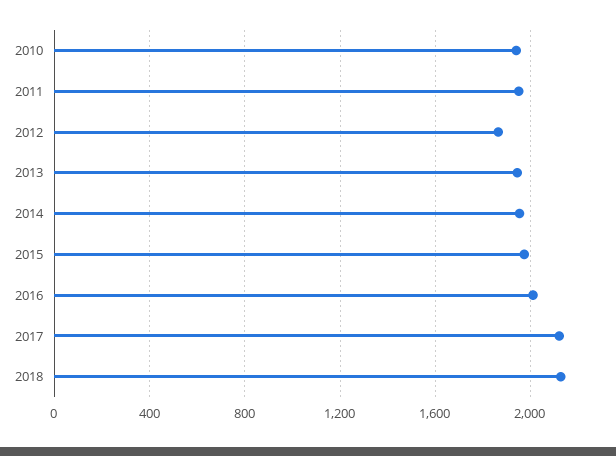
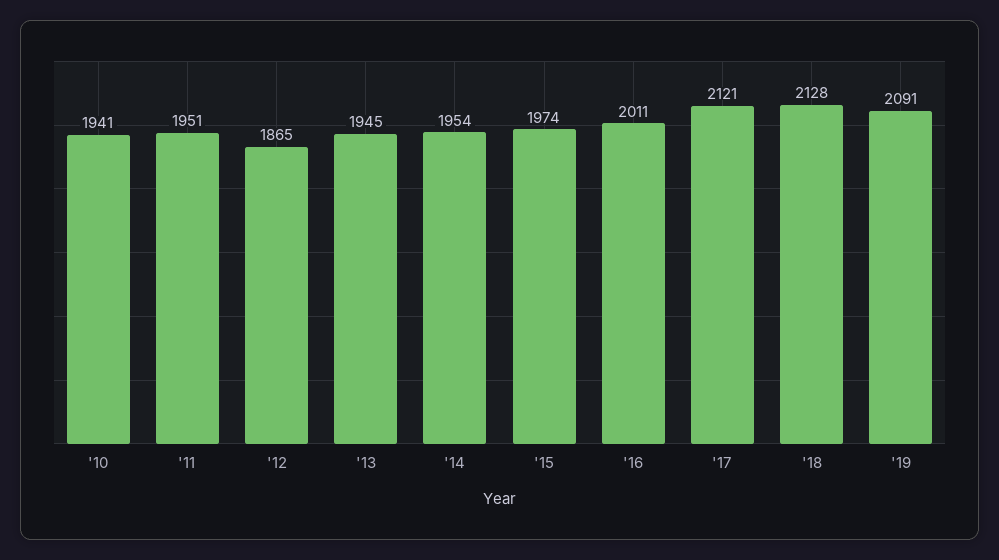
'19: none -> 2091

